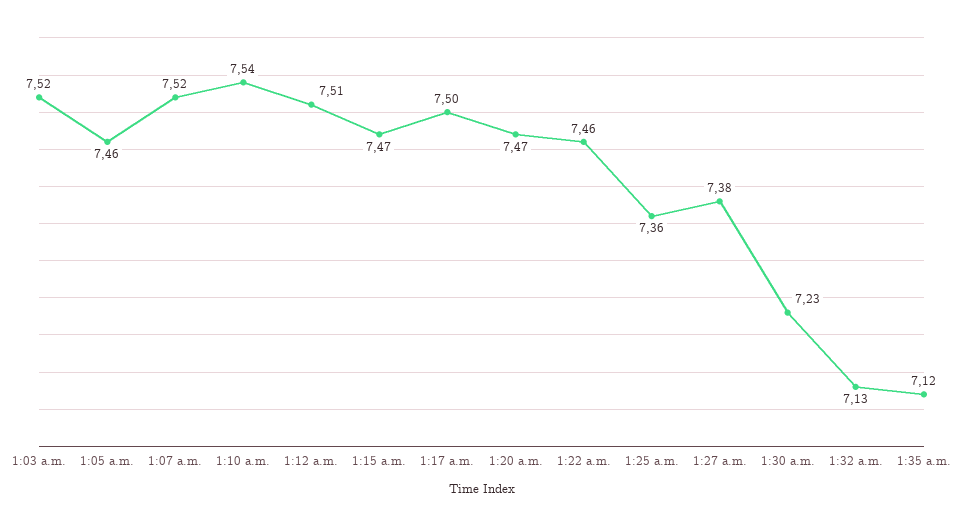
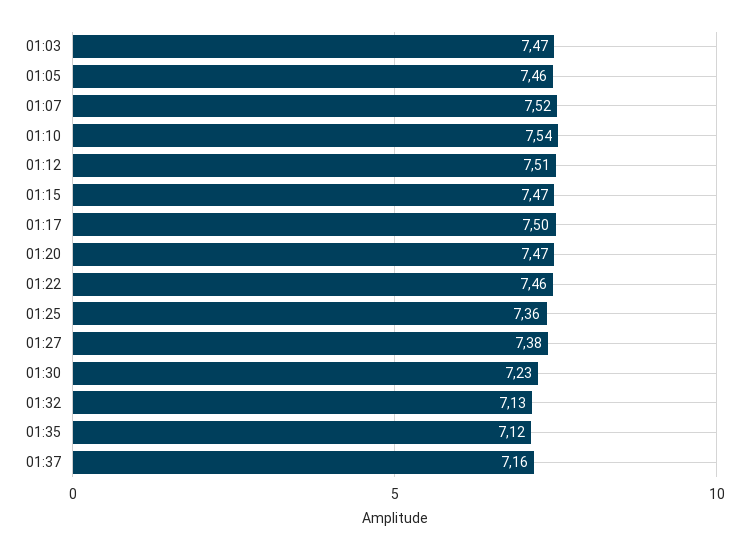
1:03 a.m.: 7.52 -> 7.47
01:37: none -> 7.16

